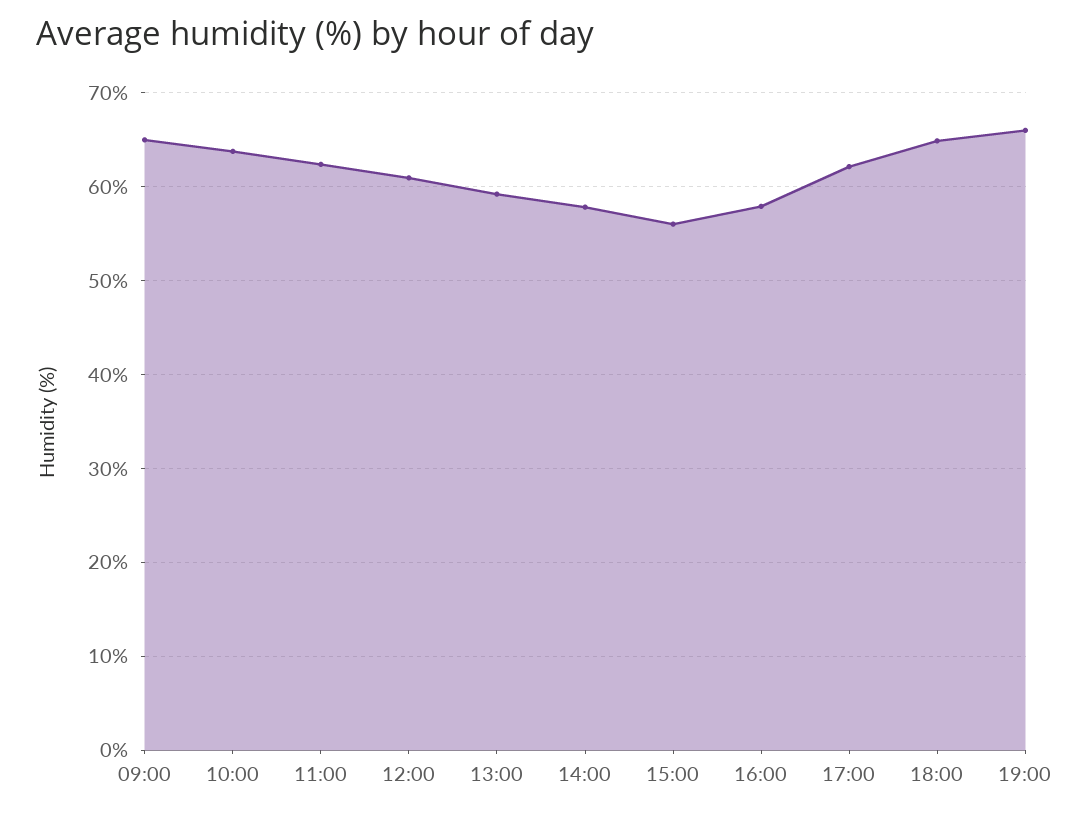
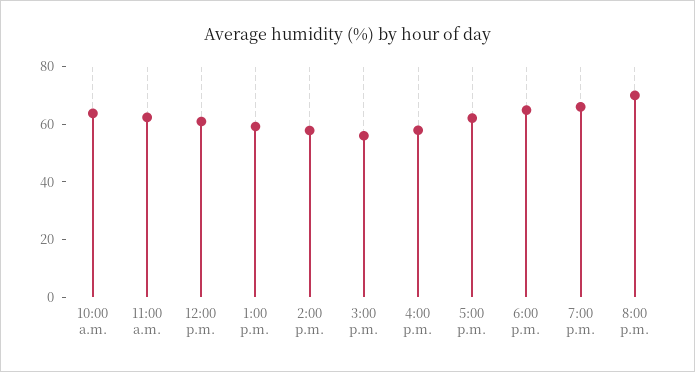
09:00: 65 -> none
8:00 p.m.: none -> 70

